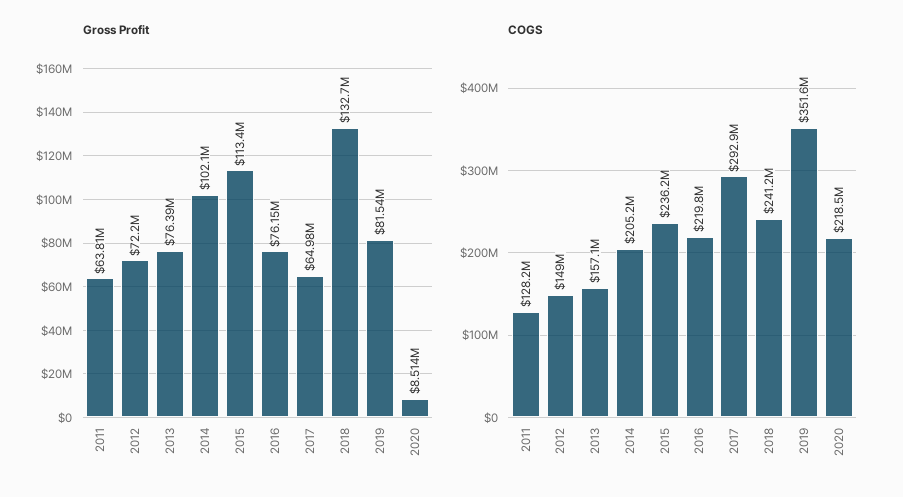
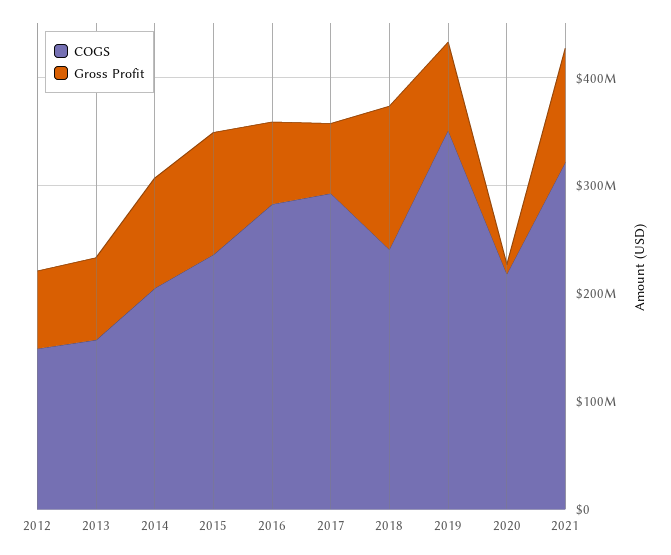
Gross Profit, 2011: 63810000 -> none
COGS, 2011: 128200000 -> none
COGS, 2016: 219800000 -> 280000000
COGS, 2021: none -> 320000000
Gross Profit, 2021: none -> 100000000

